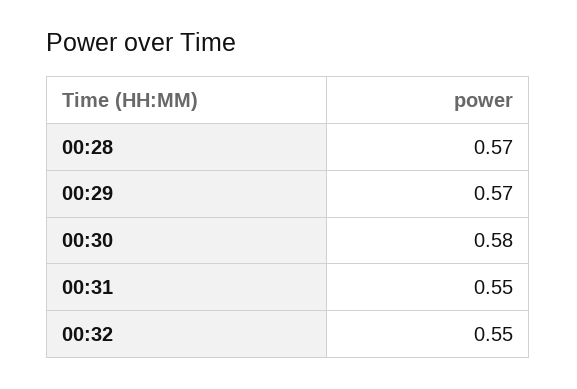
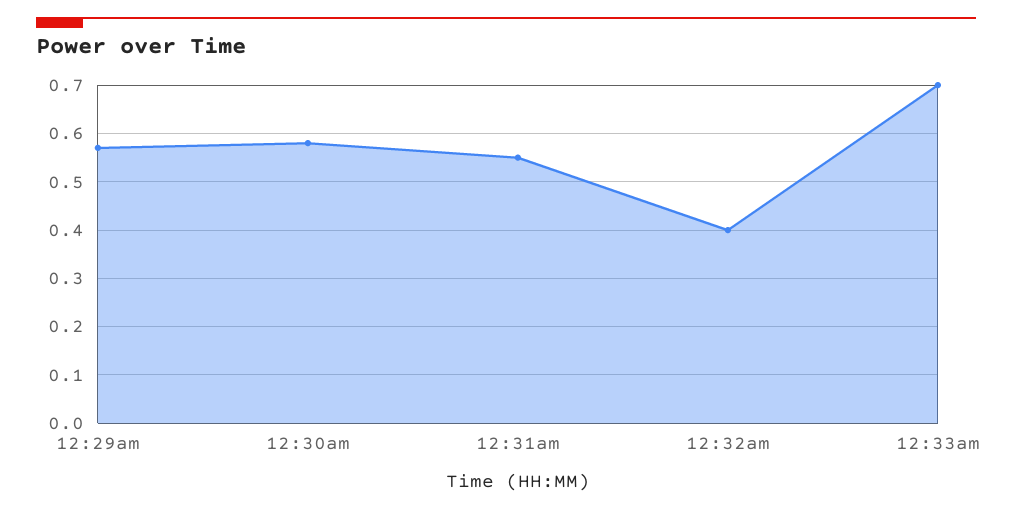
00:28: 0.57 -> none
00:32: 0.55 -> 0.4
12:33am: none -> 0.7

